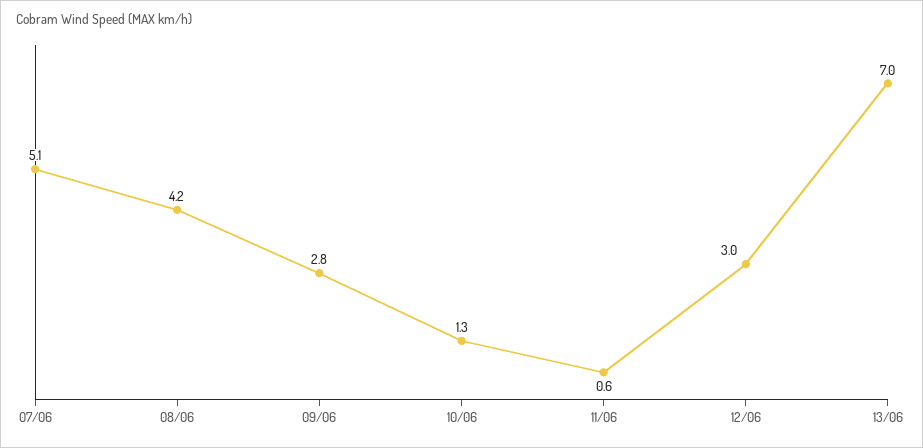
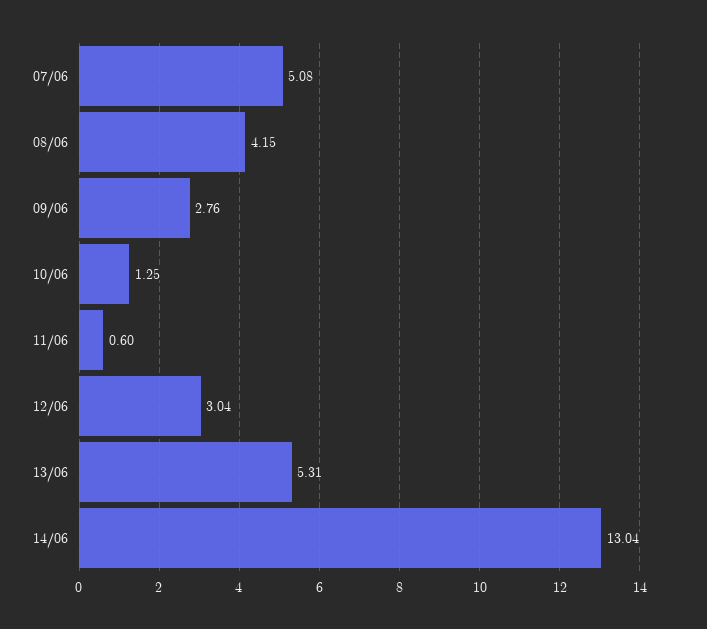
13/06: 7 -> 5.31
14/06: none -> 13.04

